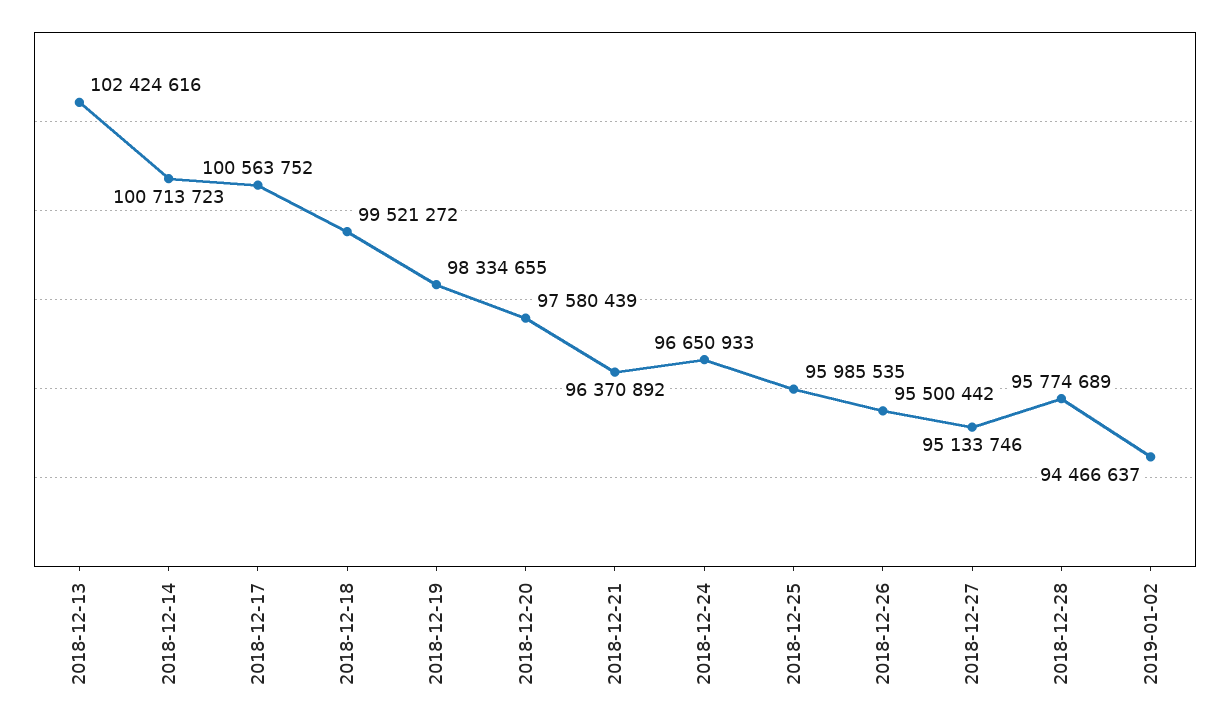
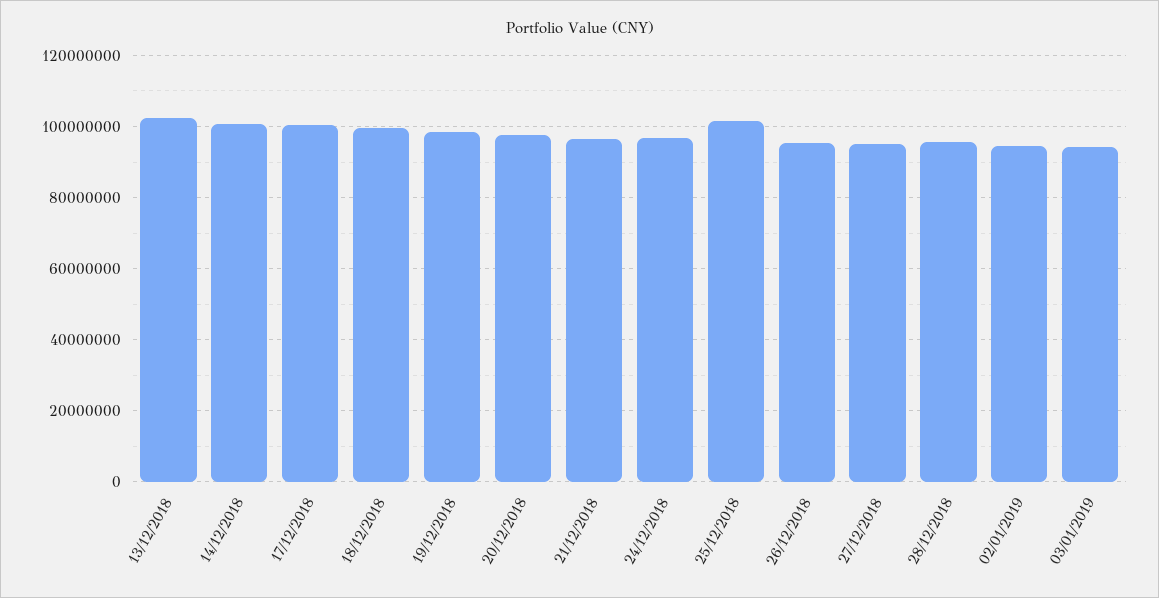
2018-12-25: 95985535 -> 102000000
03/01/2019: none -> 94000000

